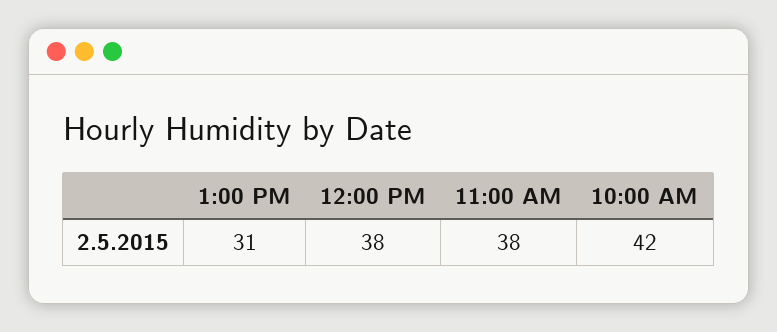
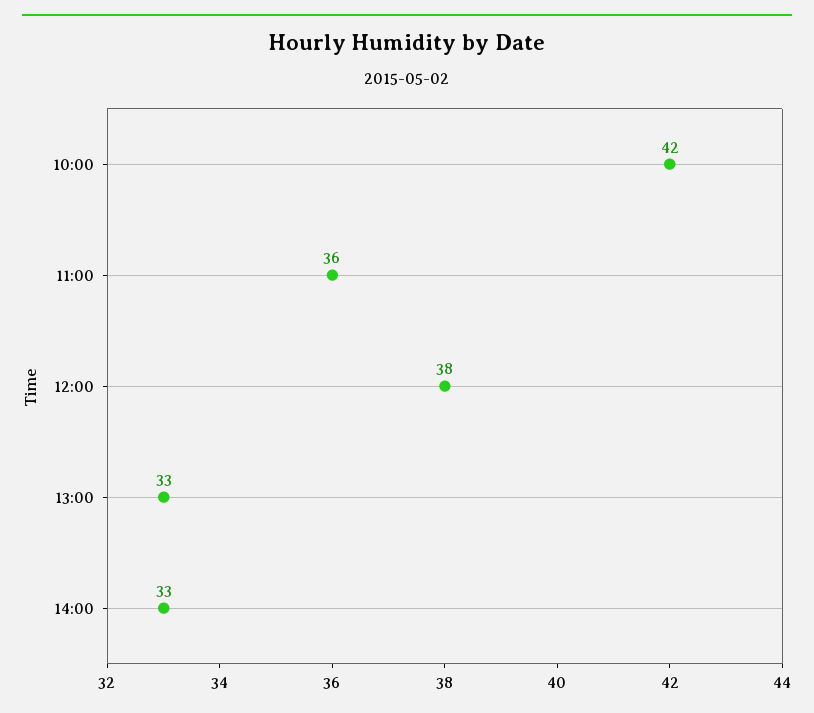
1:00 PM: 31 -> 33
11:00 AM: 38 -> 36
14:00: none -> 33

